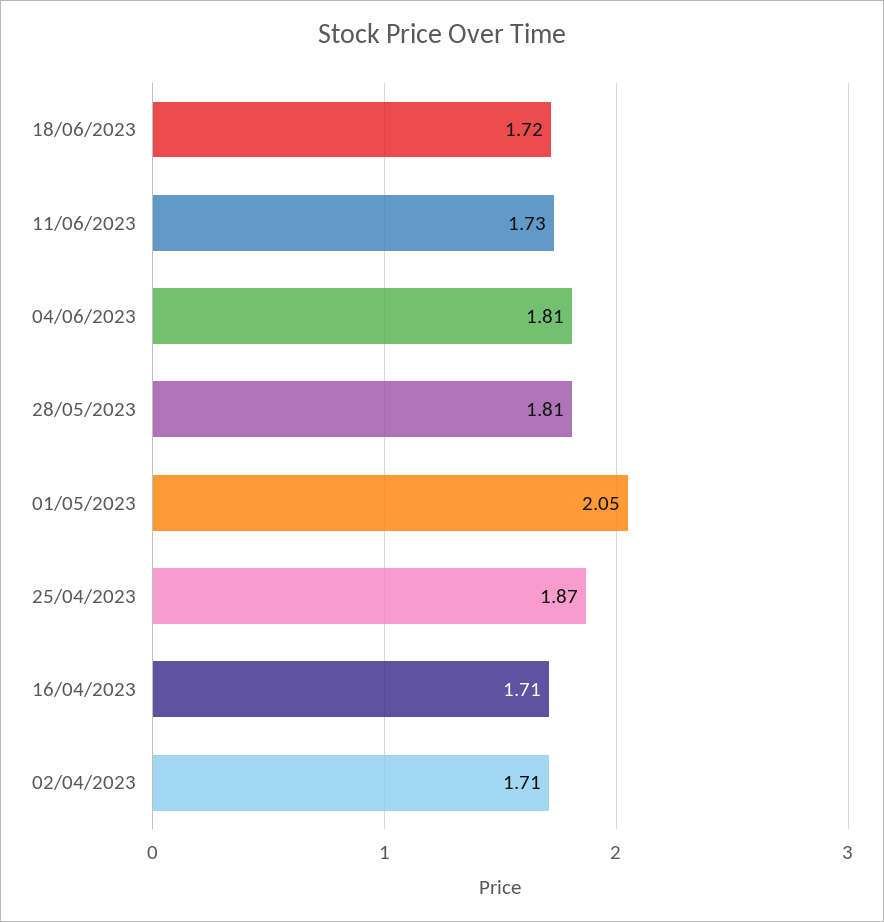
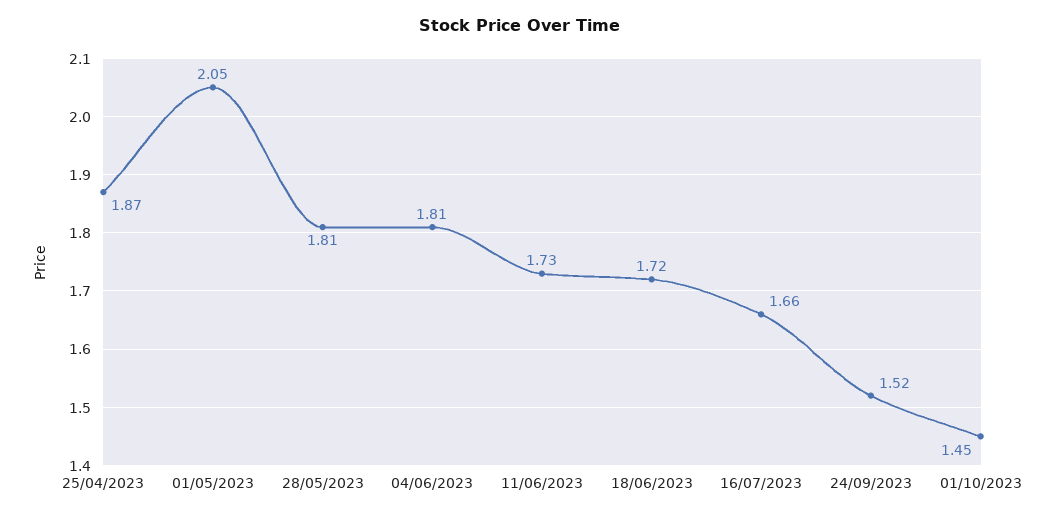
16/04/2023: 1.71 -> none
02/04/2023: 1.71 -> none
16/07/2023: none -> 1.66
24/09/2023: none -> 1.52
01/10/2023: none -> 1.45

